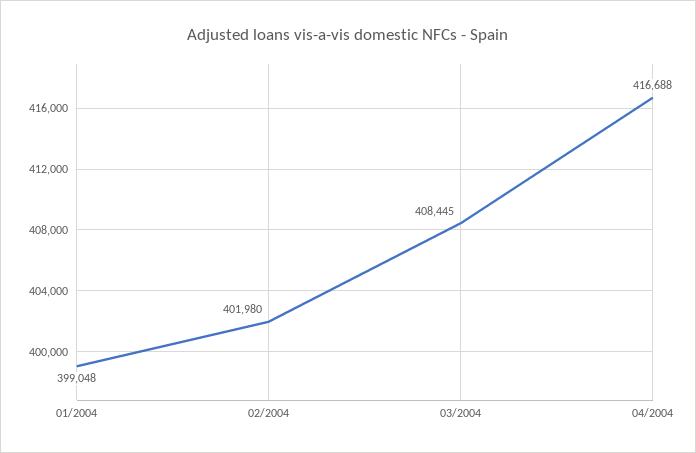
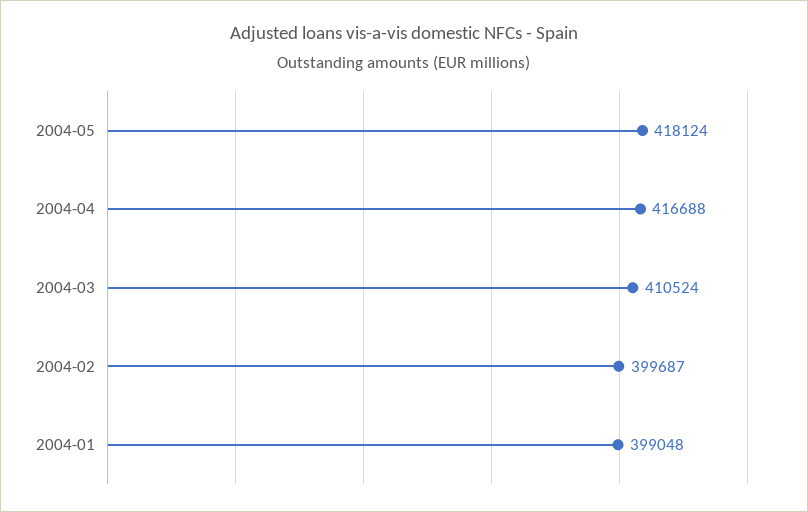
02/2004: 401980 -> 399687
03/2004: 408445 -> 410524
2004-05: none -> 418124

